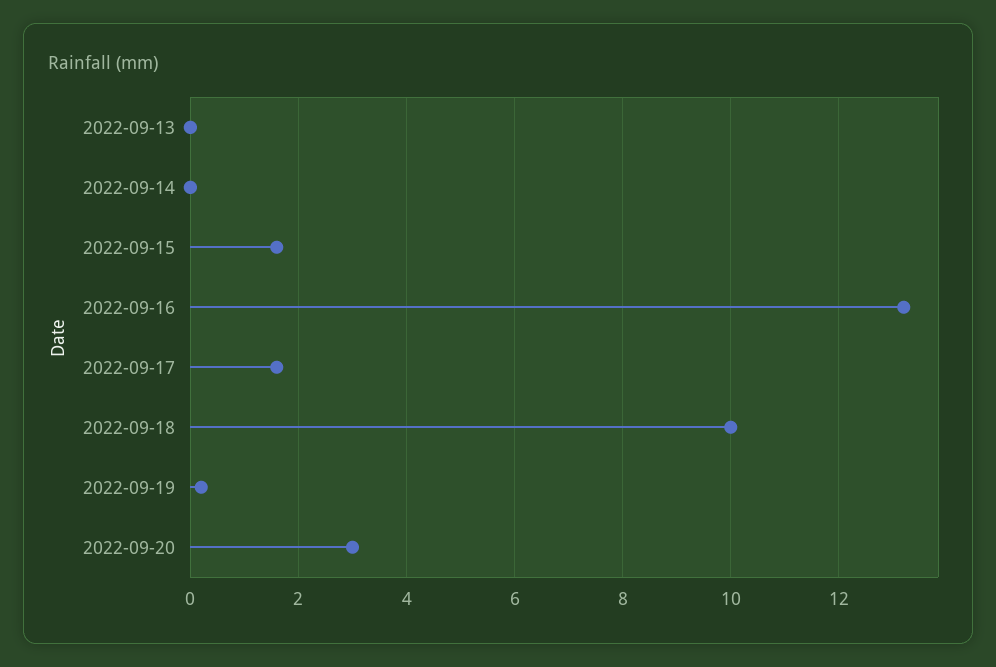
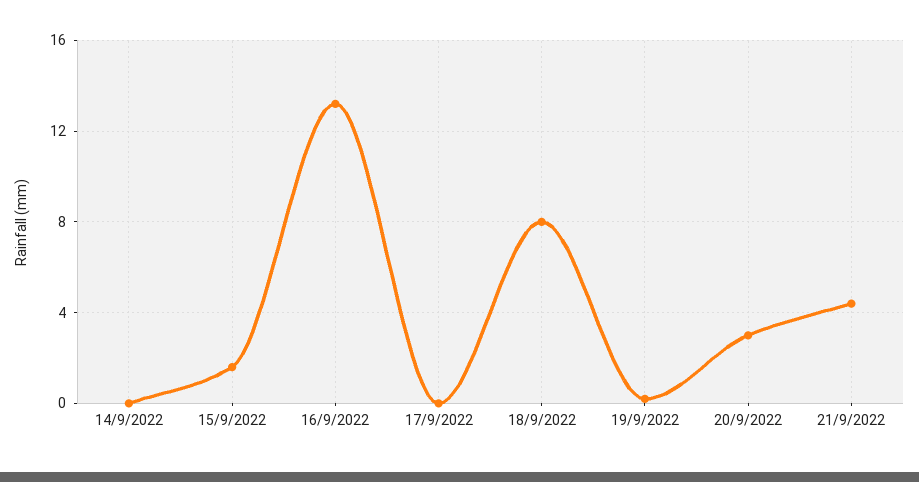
2022-09-13: 0 -> none
2022-09-17: 1.5 -> 0
2022-09-18: 10 -> 8
21/9/2022: none -> 4.5

